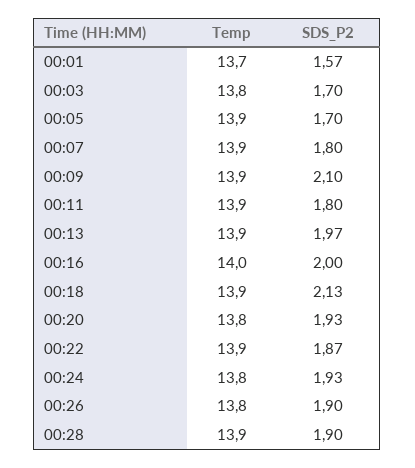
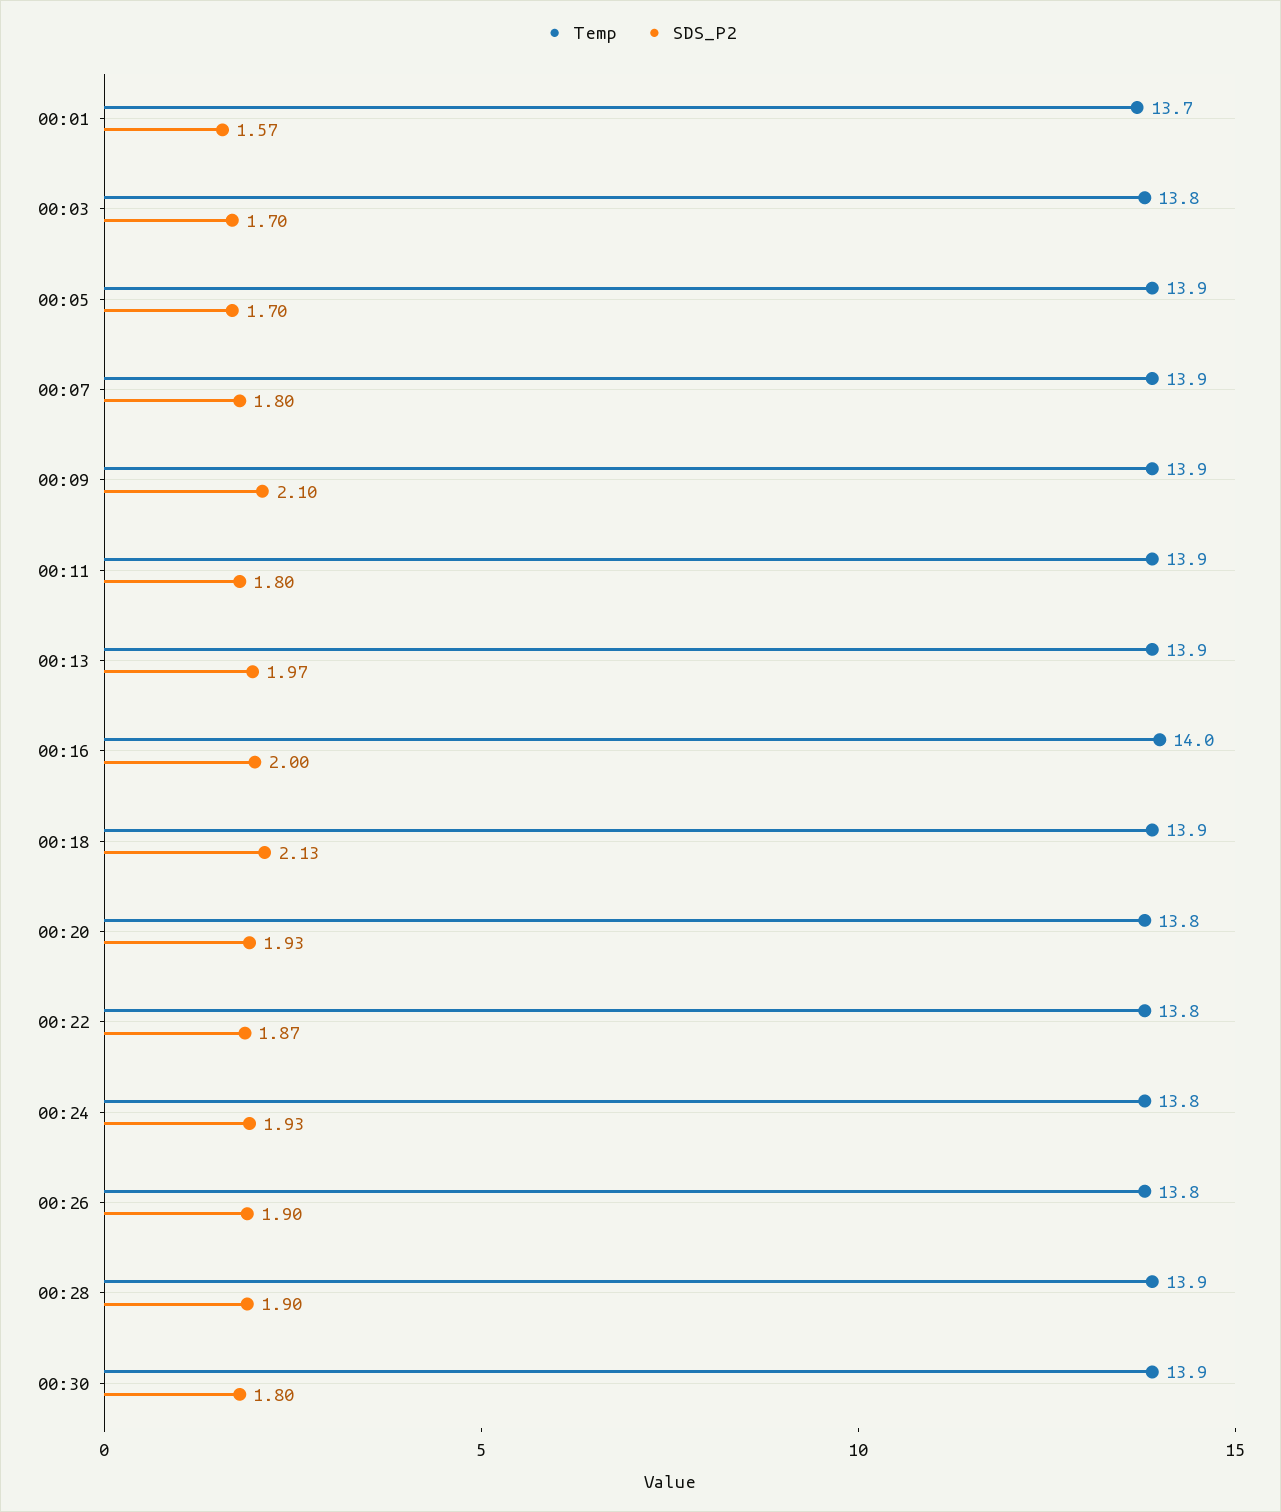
Temp, 00:22: 13.9 -> 13.8
Temp, 00:30: none -> 13.9
SDS_P2, 00:30: none -> 1.8

